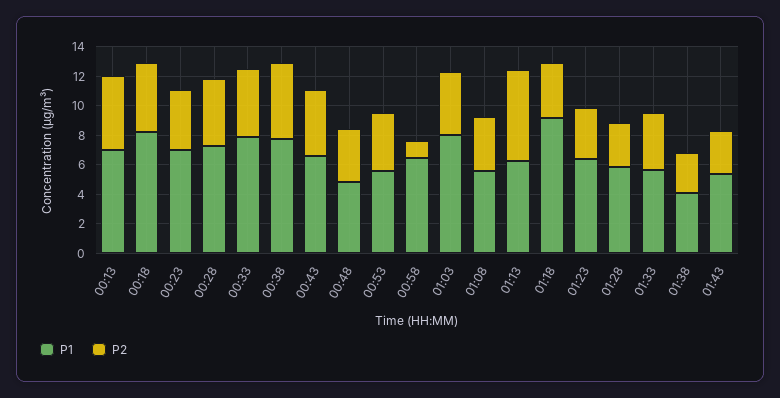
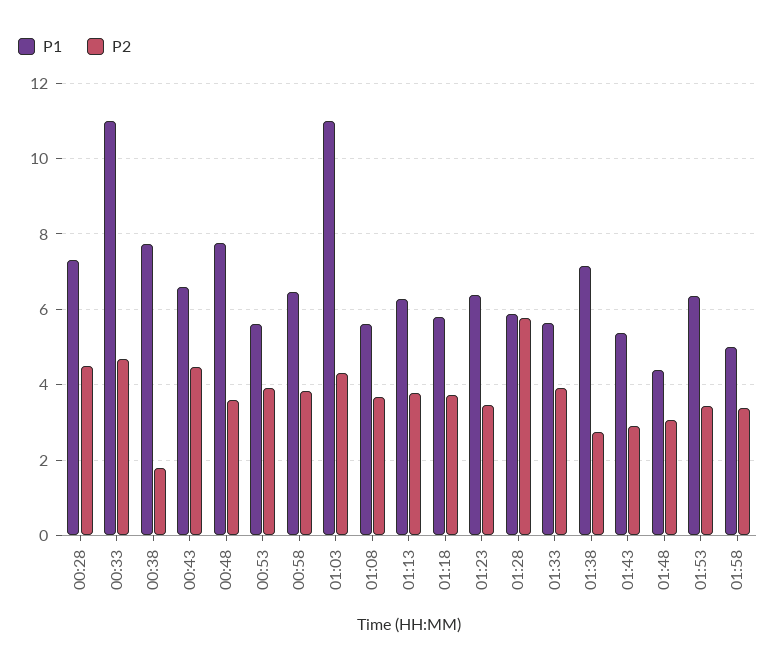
P1, 00:13: 7 -> none
P2, 00:13: 5 -> none
P1, 00:18: 8 -> none
P2, 00:18: 5 -> none
P1, 00:23: 7 -> none
P2, 00:23: 4 -> none
P1, 00:33: 8 -> 11
P2, 00:38: 5 -> 1.8
P1, 00:48: 5 -> 7.8
P2, 00:58: 1 -> 3.8
P1, 01:03: 8 -> 11
P2, 01:13: 6 -> 3.8
P1, 01:18: 9 -> 5.8
P2, 01:28: 3 -> 5.8
P1, 01:38: 4 -> 7.2
P1, 01:48: none -> 4.4
P2, 01:48: none -> 3
P1, 01:53: none -> 6.4
P2, 01:53: none -> 3.4
P1, 01:58: none -> 5
P2, 01:58: none -> 3.4

